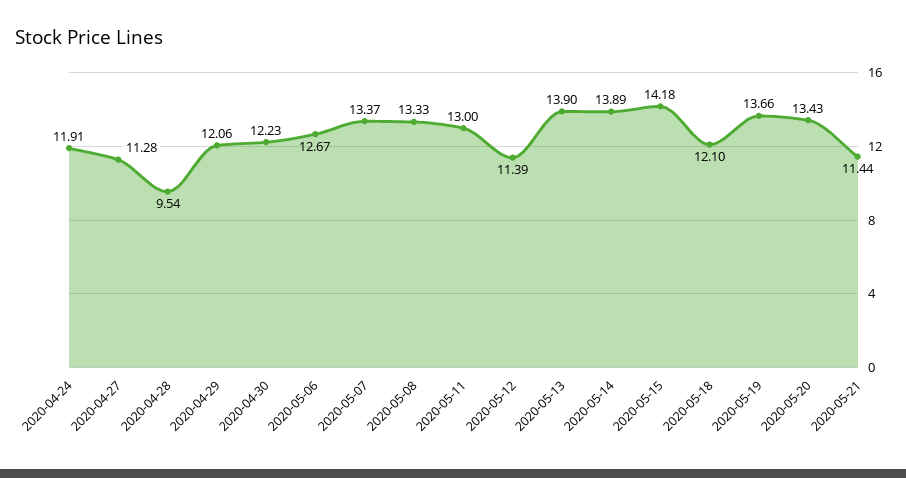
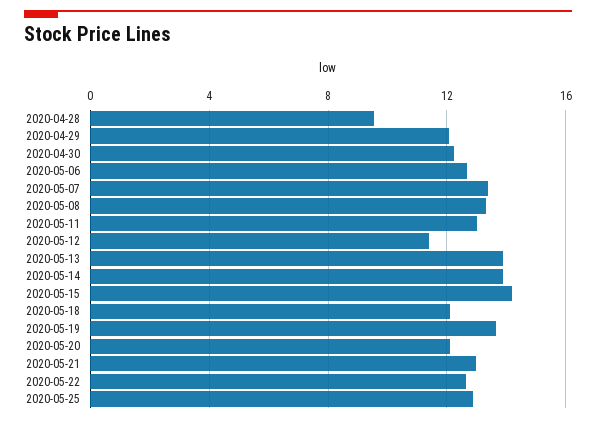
2020-04-24: 11.91 -> none
2020-04-27: 11.28 -> none
2020-05-20: 13.43 -> 12
2020-05-21: 11.44 -> 13
2020-05-22: none -> 12.5
2020-05-25: none -> 13

